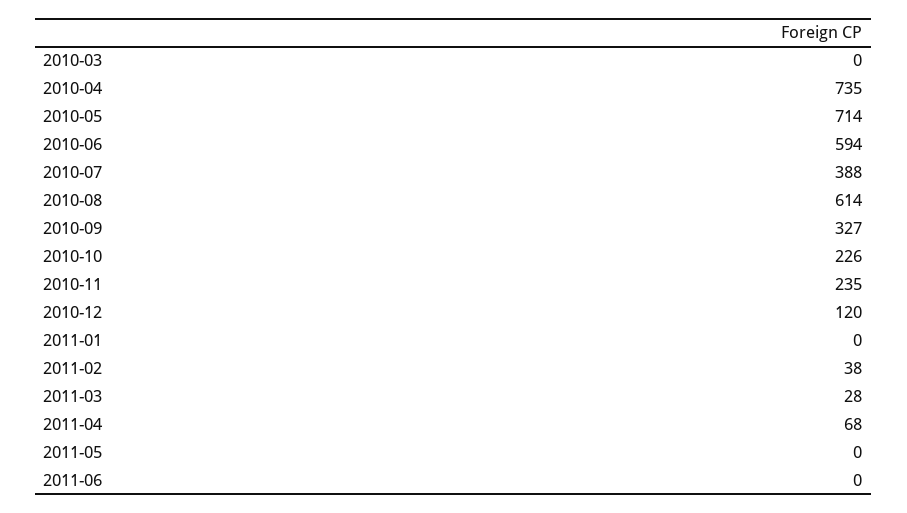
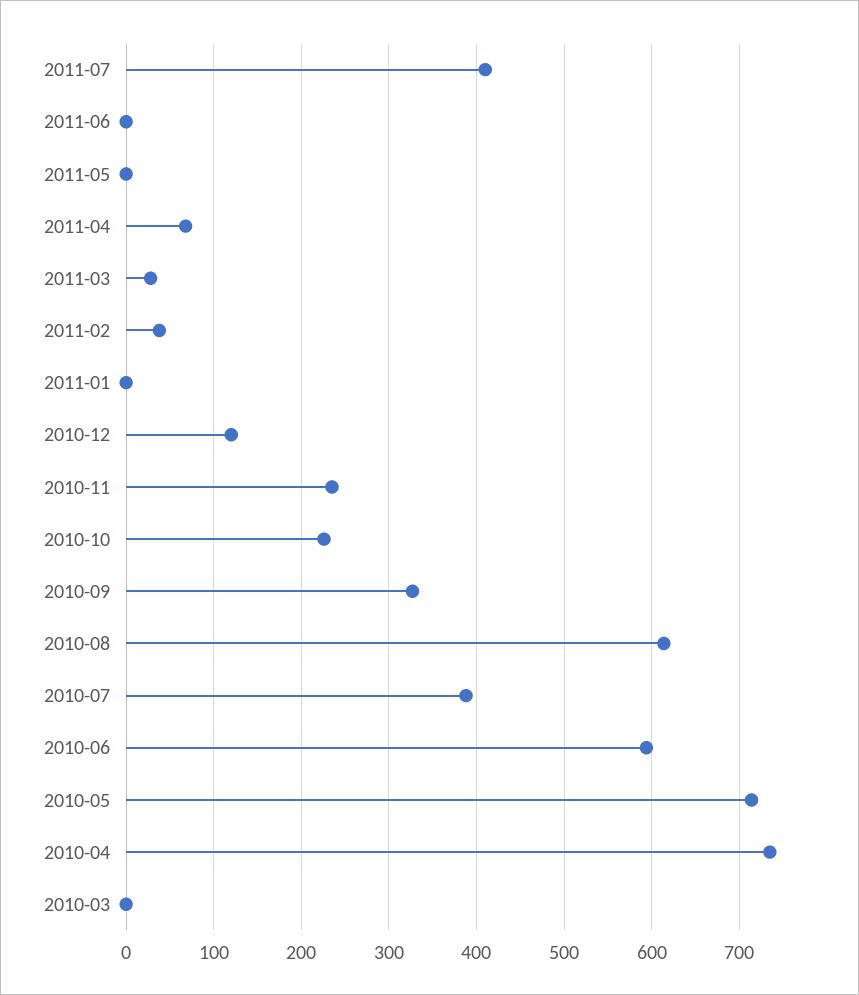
2011-07: none -> 410

